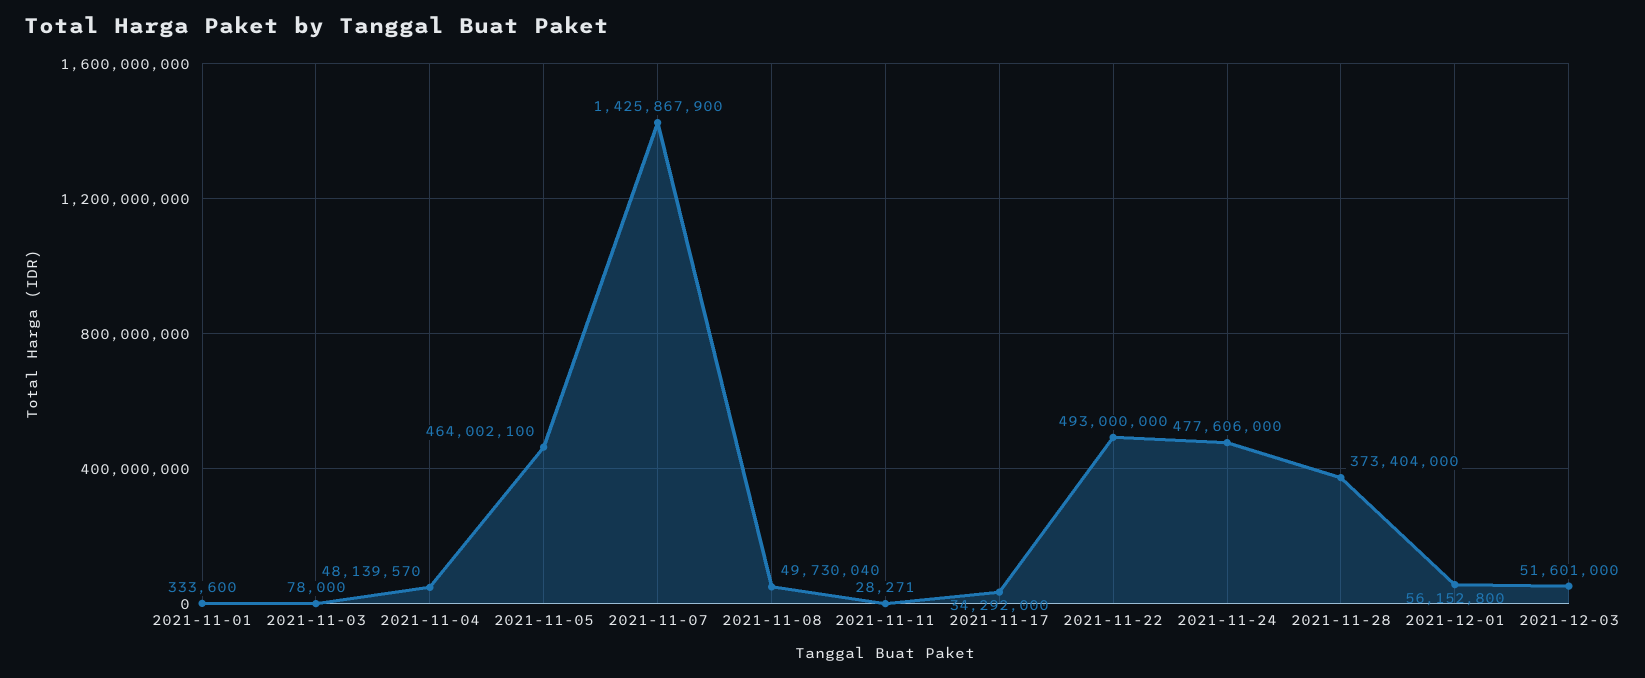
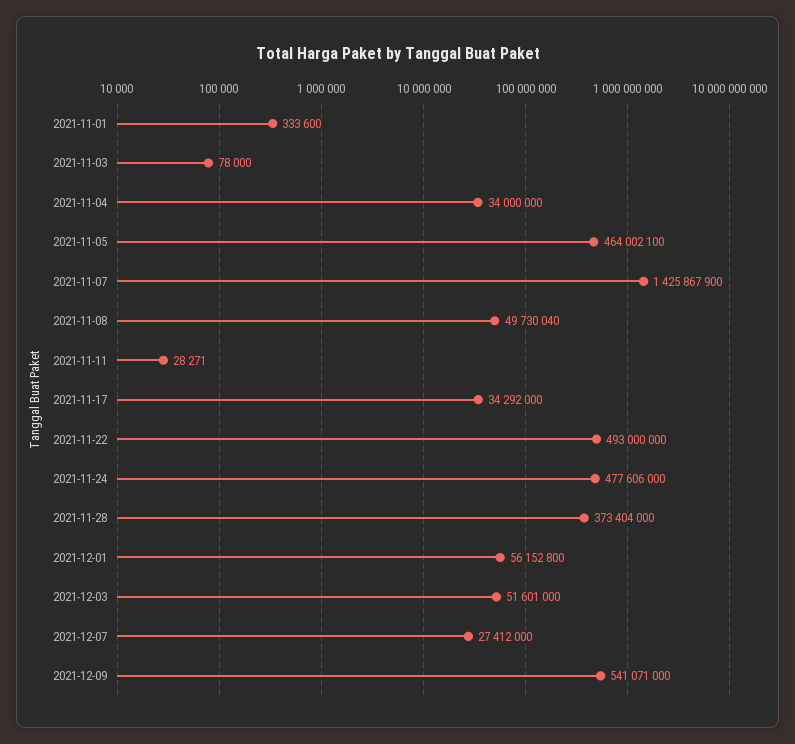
2021-11-04: 48139570 -> 34000000
2021-12-07: none -> 27412000
2021-12-09: none -> 541071000

